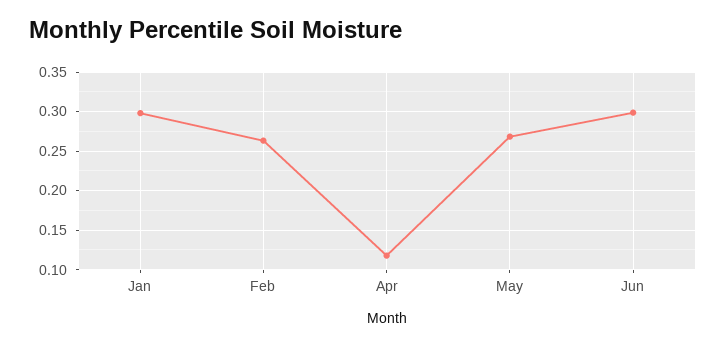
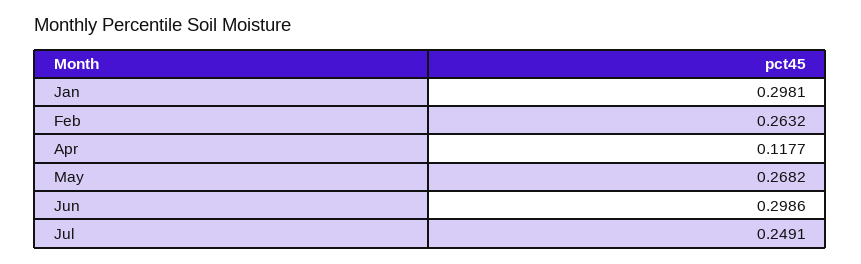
Jul: none -> 0.2491

